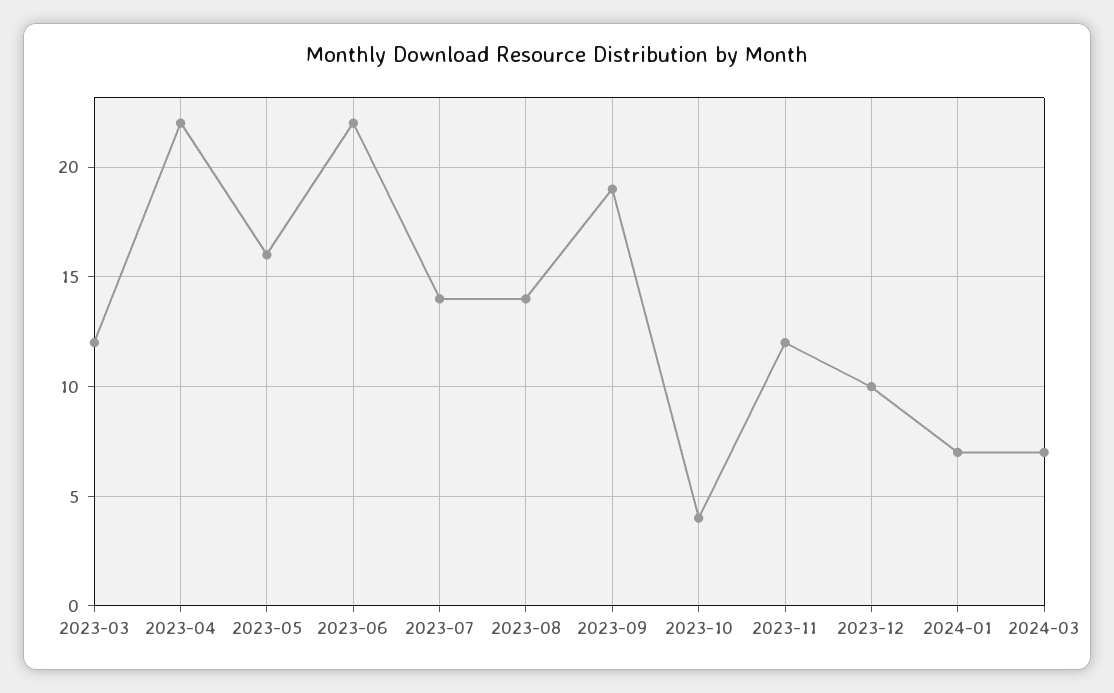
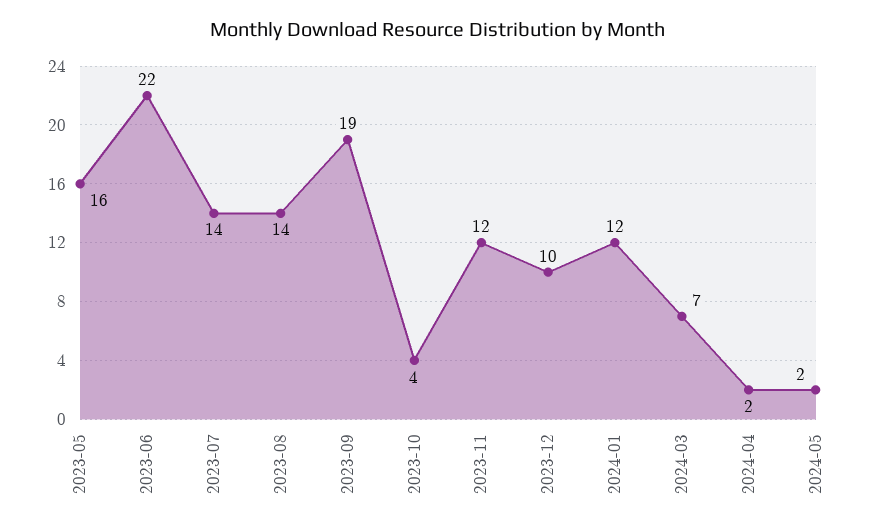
2023-03: 12 -> none
2023-04: 22 -> none
2024-01: 7 -> 12
2024-04: none -> 2
2024-05: none -> 2

